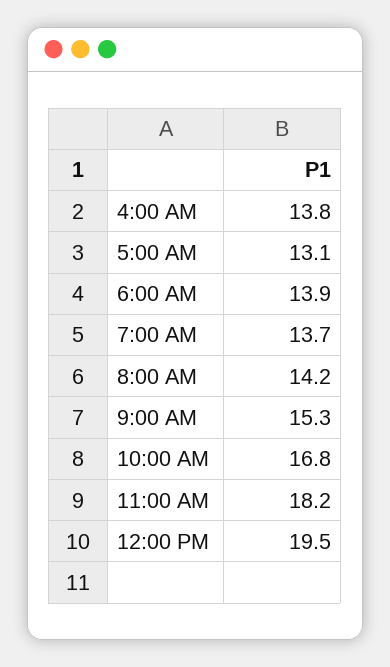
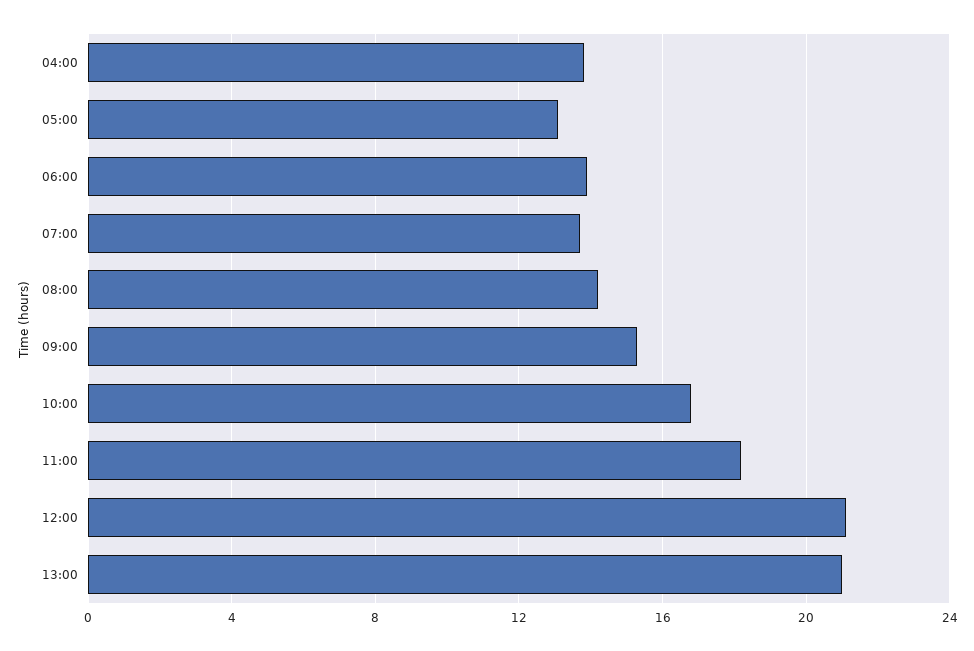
12:00 PM: 19.5 -> 21
13:00: none -> 21

